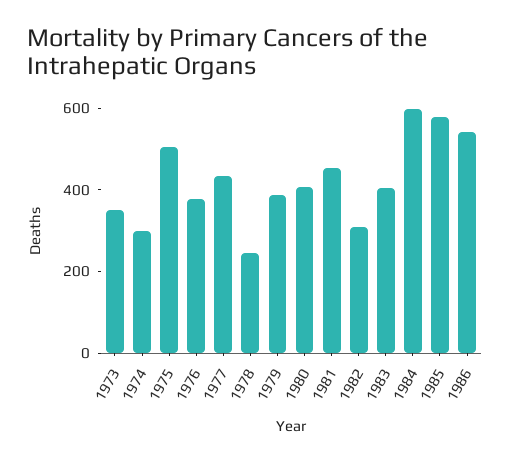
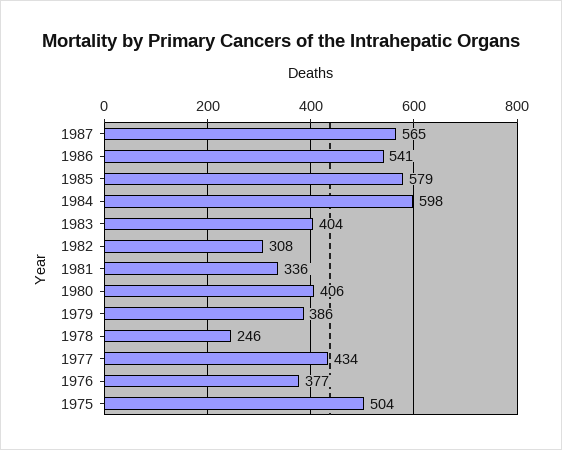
1973: 350 -> none
1974: 300 -> none
1981: 450 -> 336
1987: none -> 565

